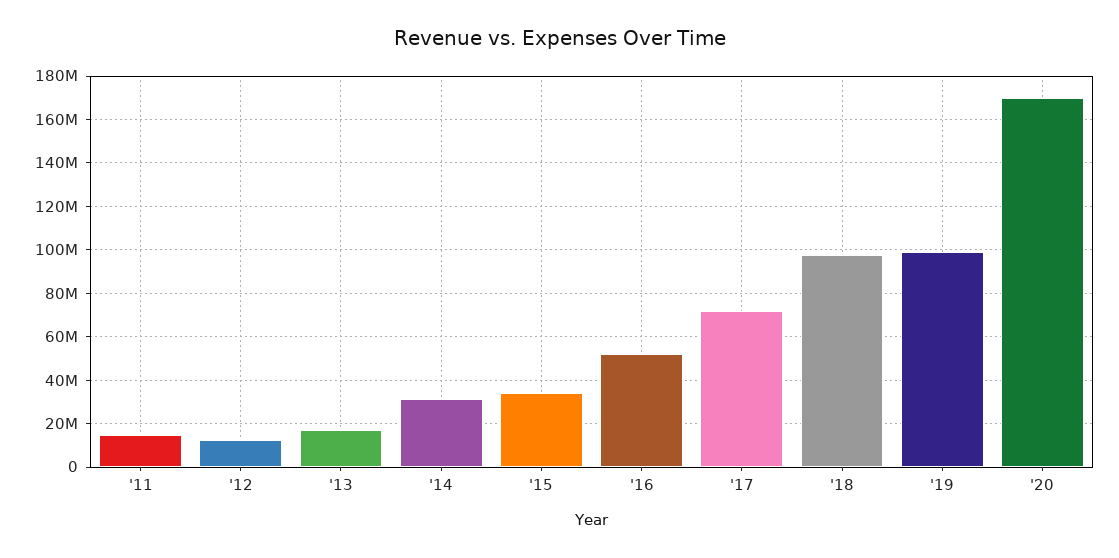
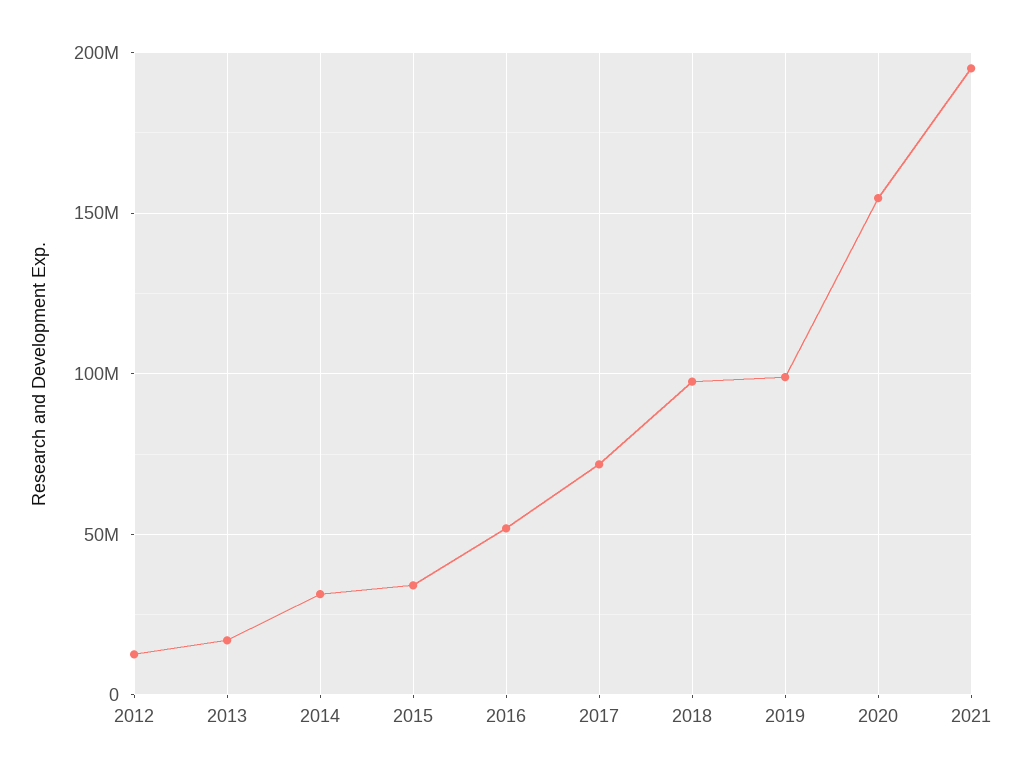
'11: 15000000 -> none
'20: 170000000 -> 155000000
2021: none -> 195000000

